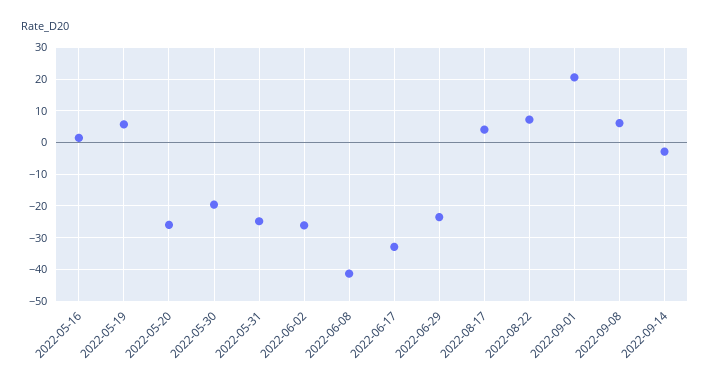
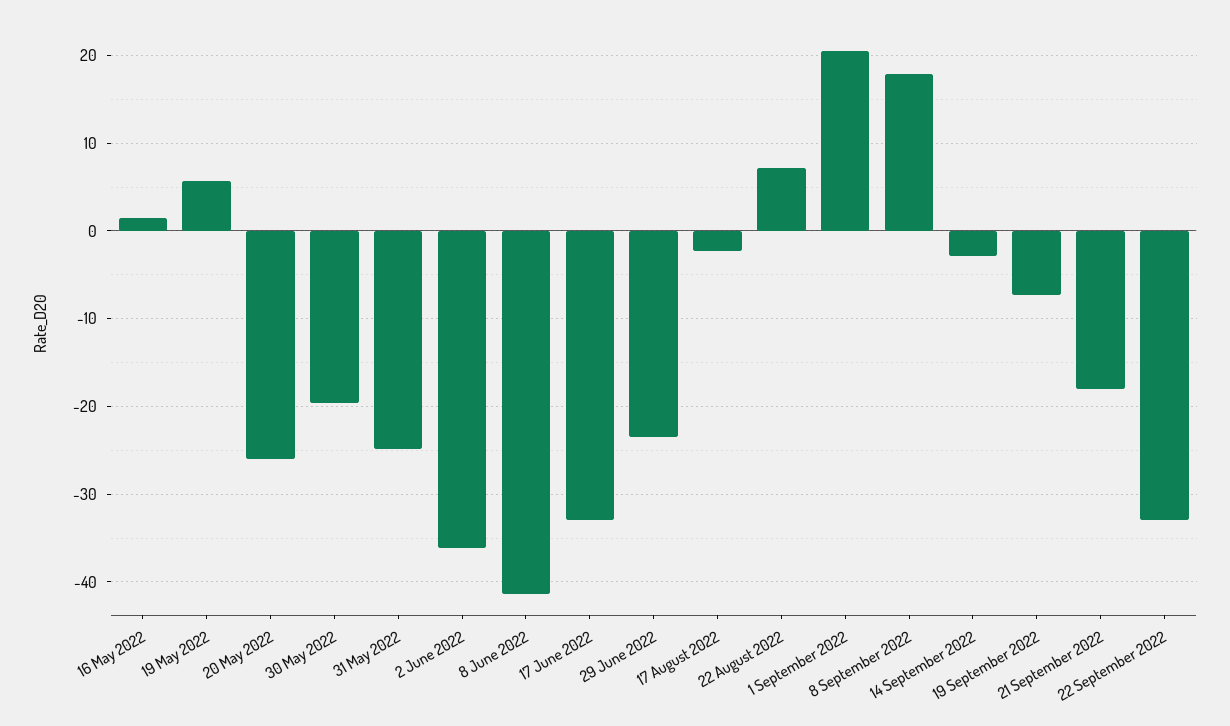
2022-06-02: -26 -> -36
2022-08-17: 4 -> -2
2022-09-08: 6 -> 18
19 September 2022: none -> -7
21 September 2022: none -> -18
22 September 2022: none -> -33

